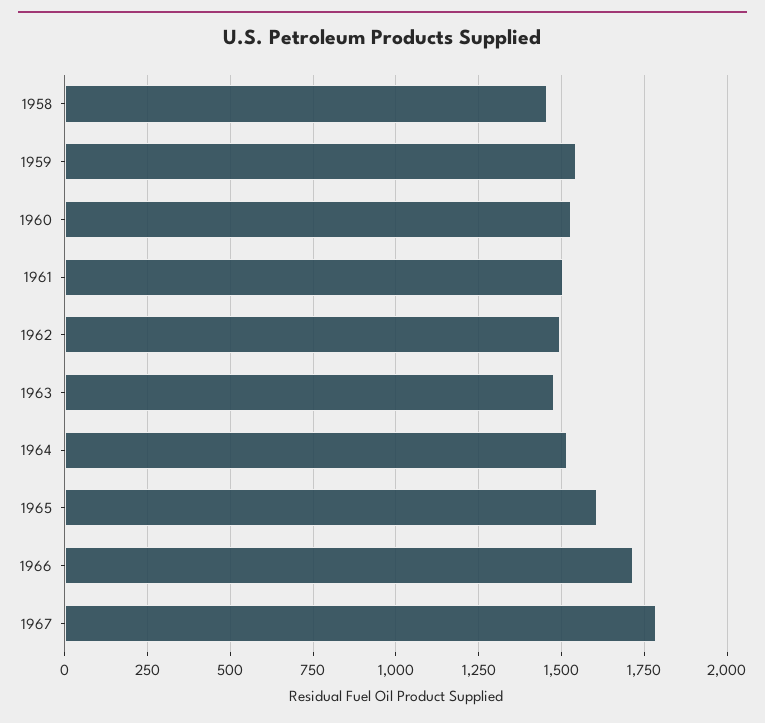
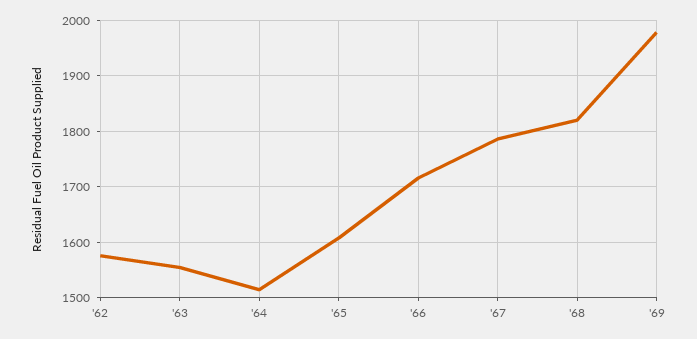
1958: 1450 -> none
1959: 1550 -> none
1960: 1525 -> none
1961: 1500 -> none
1962: 1500 -> 1580
1963: 1475 -> 1560
'68: none -> 1820
'69: none -> 1980

